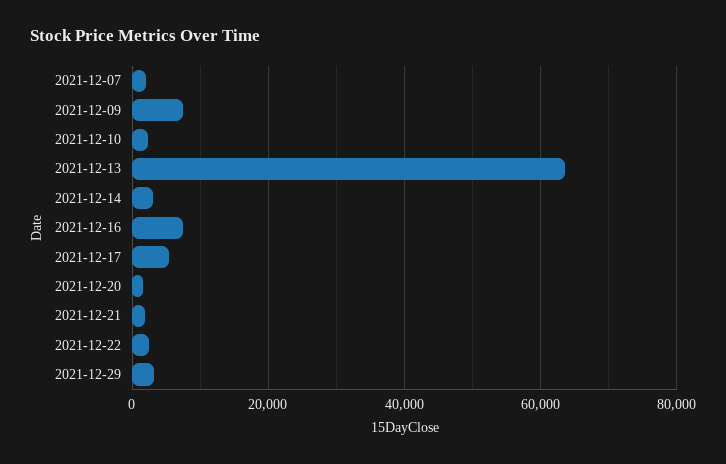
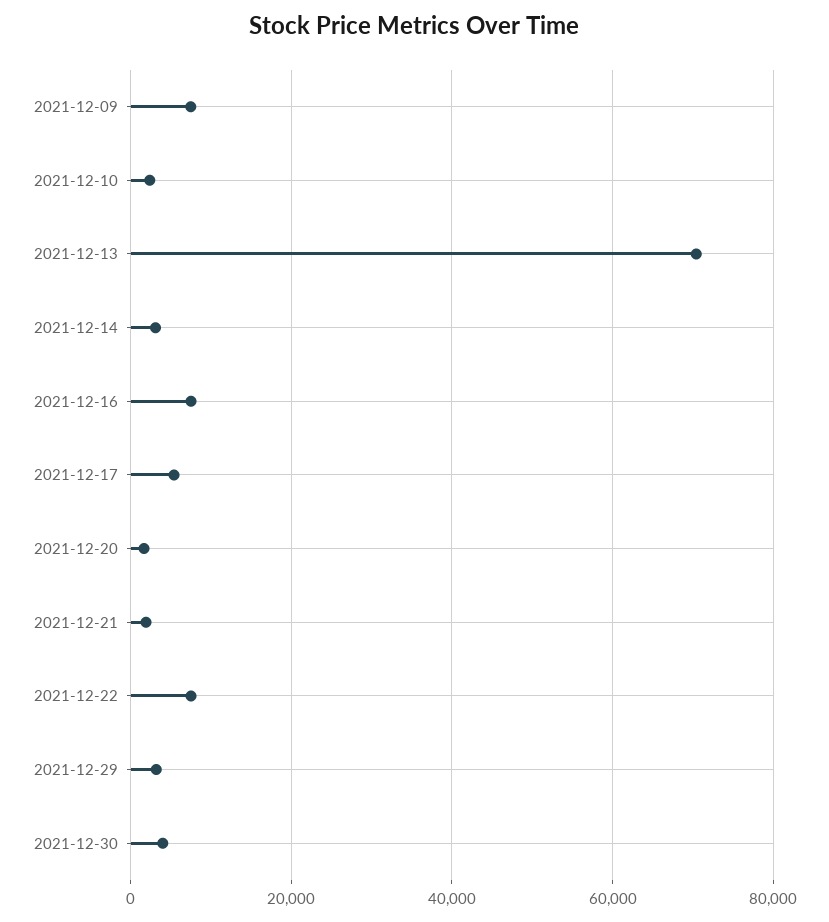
2021-12-07: 2000 -> none
2021-12-13: 64000 -> 70000
2021-12-22: 2000 -> 8000
2021-12-30: none -> 4000

